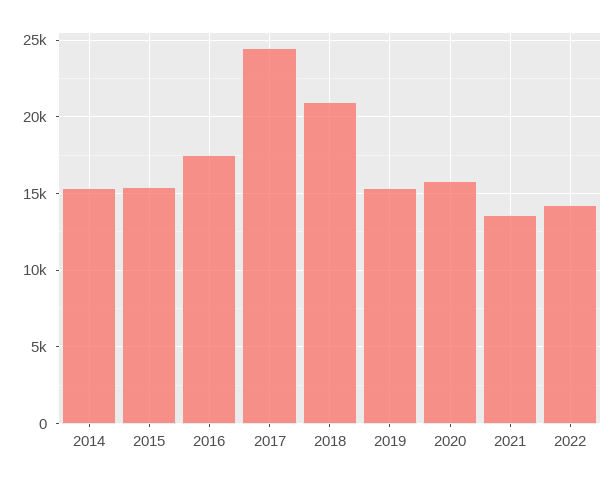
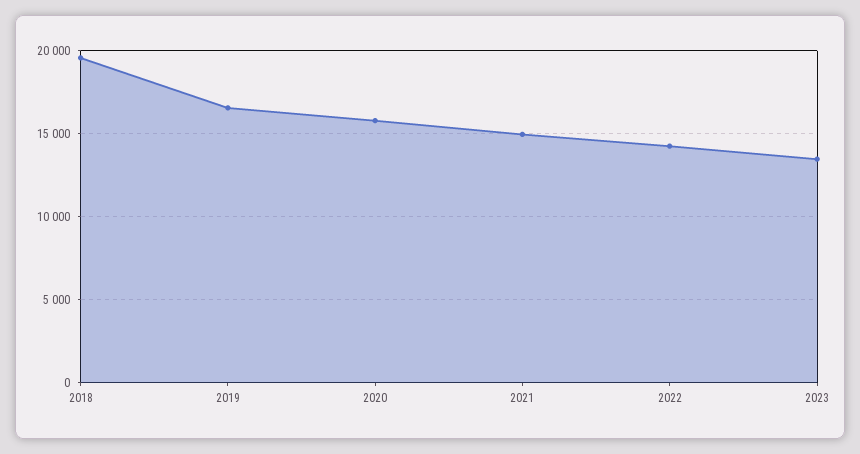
2014: 15500 -> none
2015: 15500 -> none
2016: 17500 -> none
2017: 24500 -> none
2018: 21000 -> 19500
2019: 15500 -> 16500
2021: 13500 -> 15000
2023: none -> 13500

